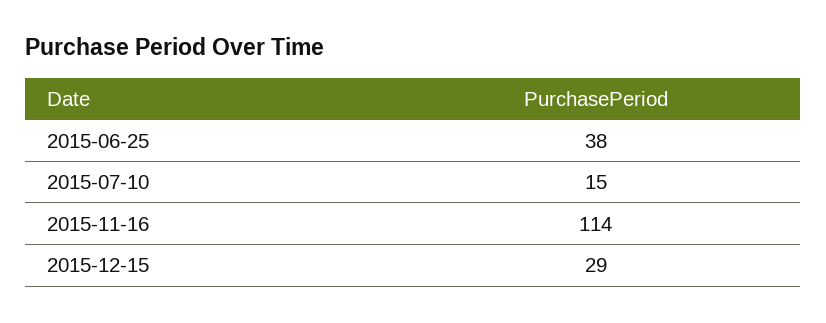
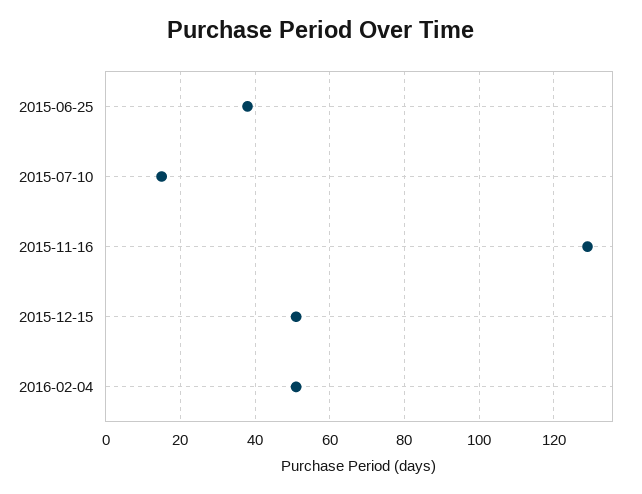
2015-11-16: 114 -> 130
2015-12-15: 29 -> 50
2016-02-04: none -> 50

